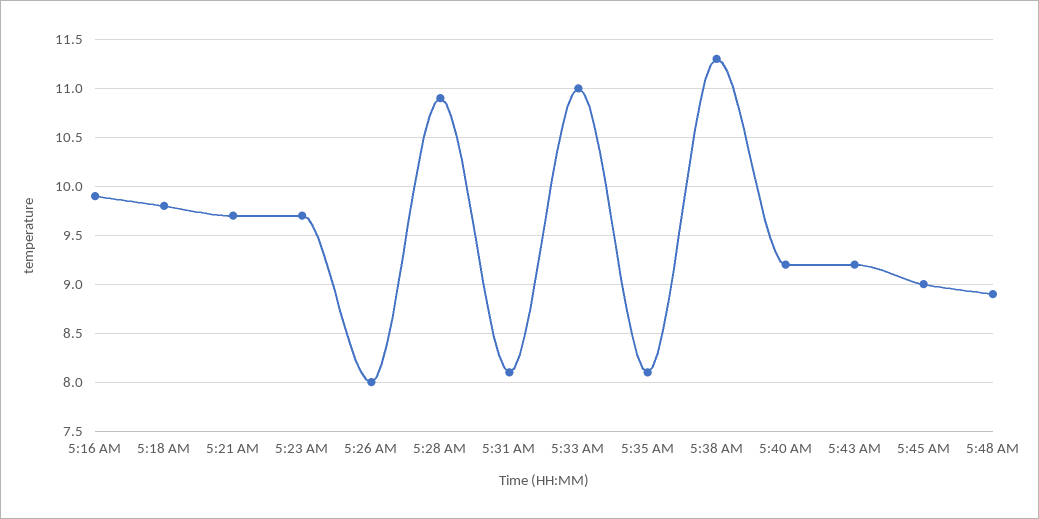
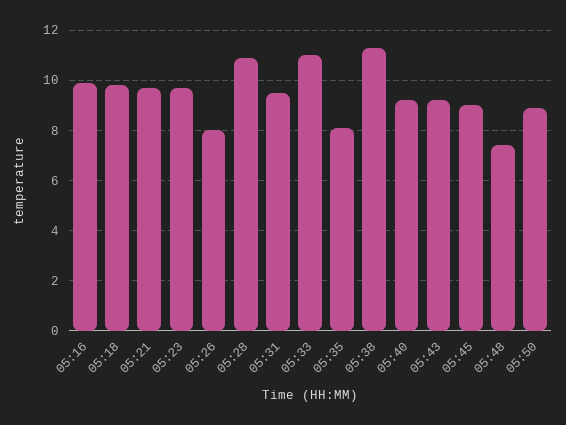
5:31 AM: 8.1 -> 9.5
5:48 AM: 8.9 -> 7.5
05:50: none -> 9

